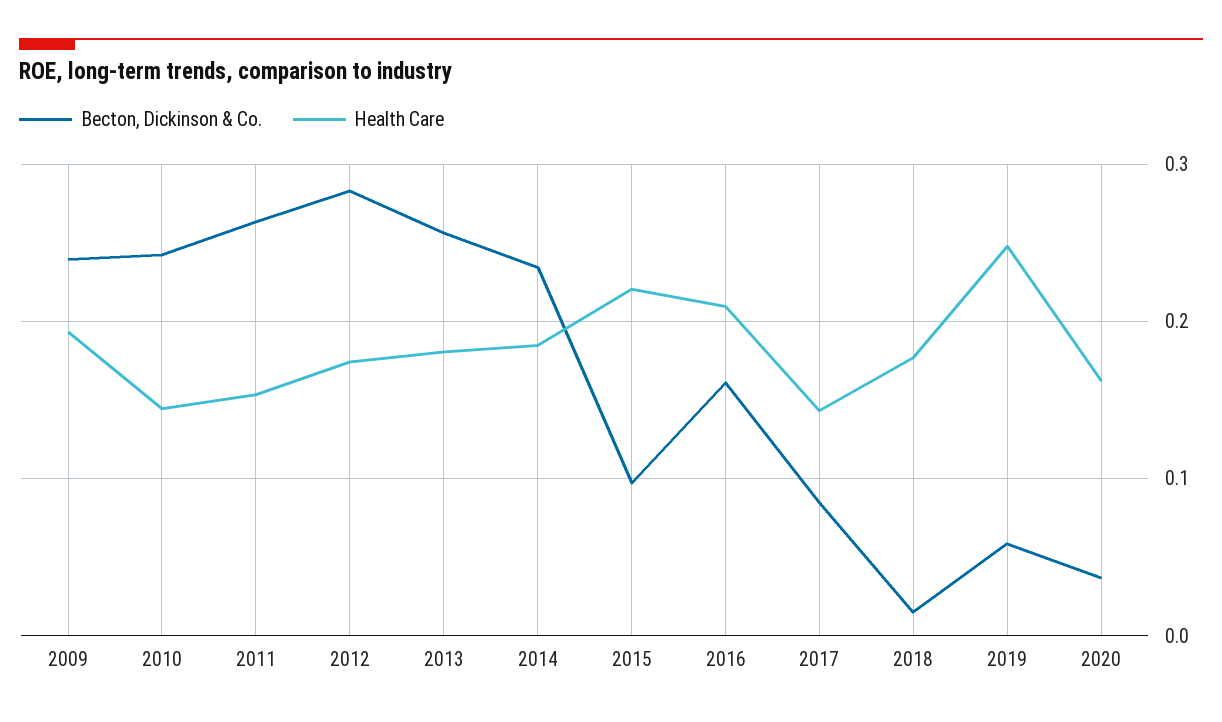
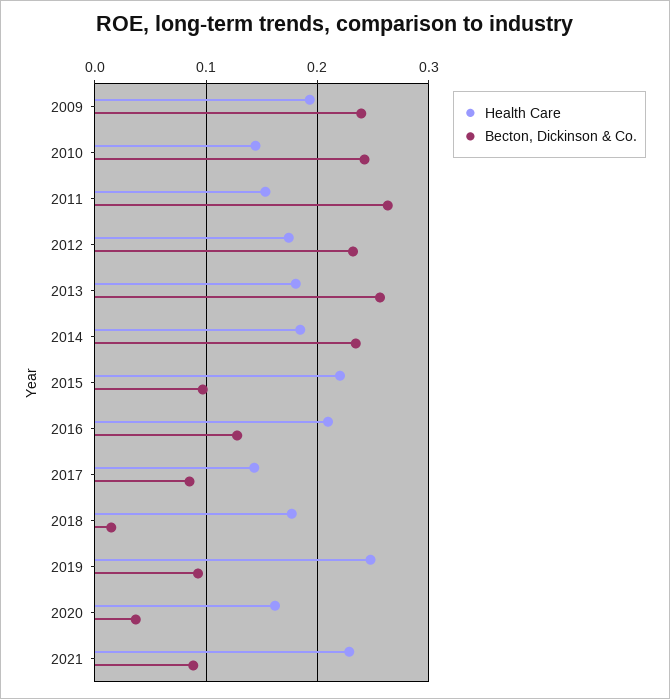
Becton, Dickinson & Co., 2012: 0.28 -> 0.23
Becton, Dickinson & Co., 2016: 0.16 -> 0.13
Becton, Dickinson & Co., 2019: 0.06 -> 0.09
Health Care, 2021: none -> 0.23
Becton, Dickinson & Co., 2021: none -> 0.09

